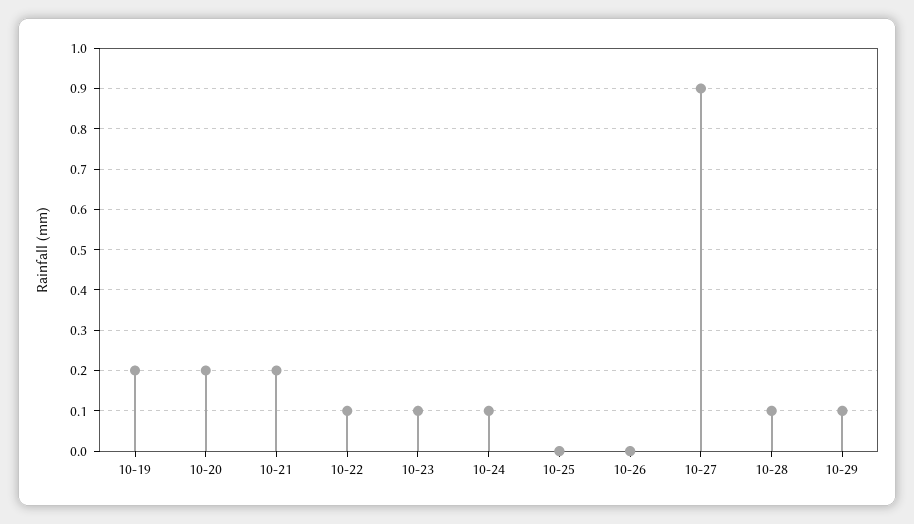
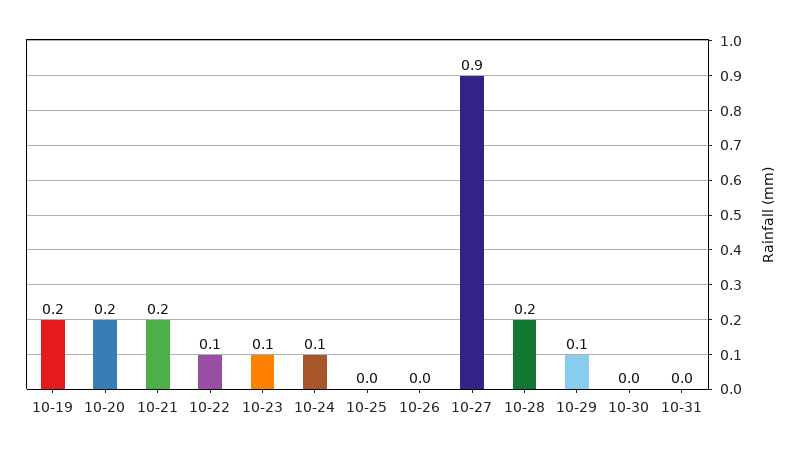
10-28: 0.1 -> 0.2
10-30: none -> 0
10-31: none -> 0

